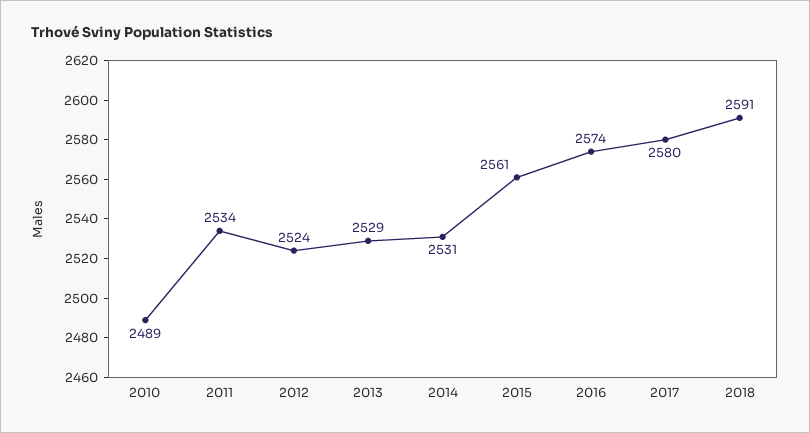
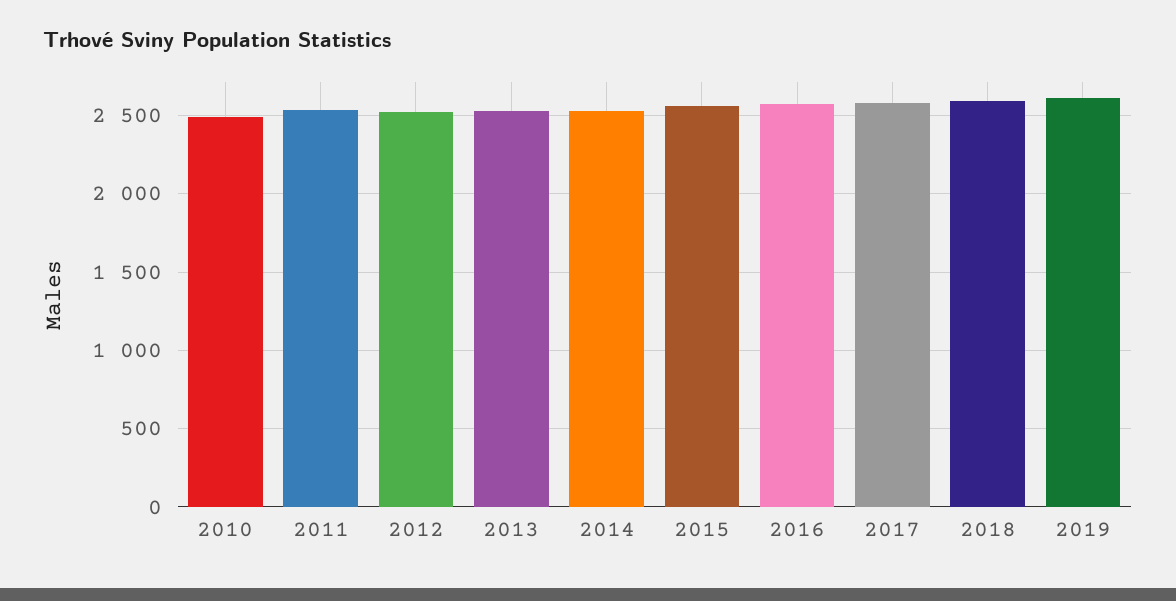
2019: none -> 2600

